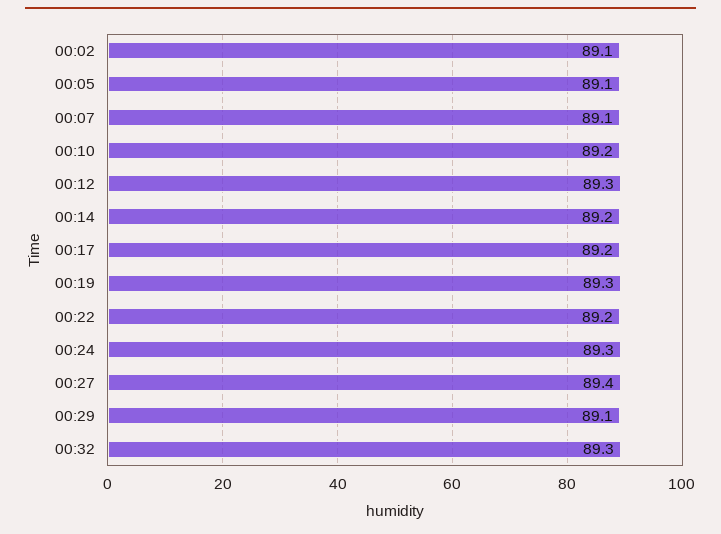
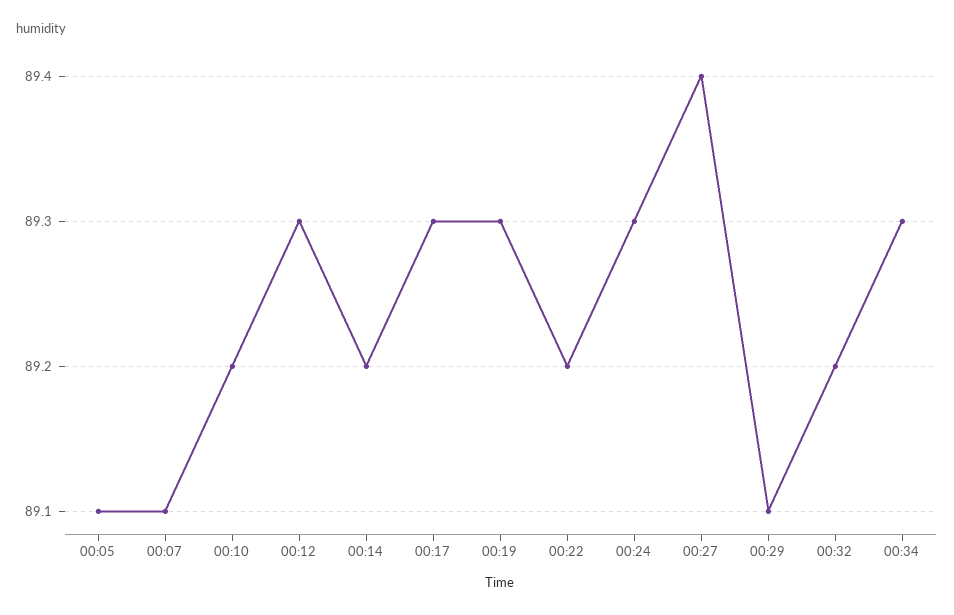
00:02: 89.1 -> none
00:17: 89.2 -> 89.3
00:32: 89.3 -> 89.2
00:34: none -> 89.3

